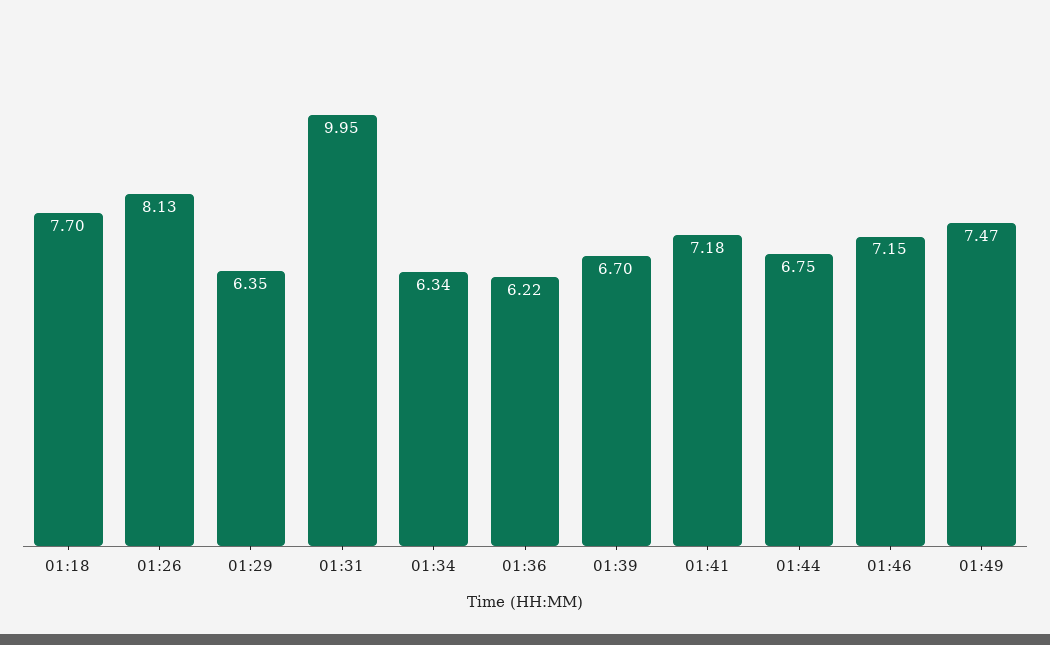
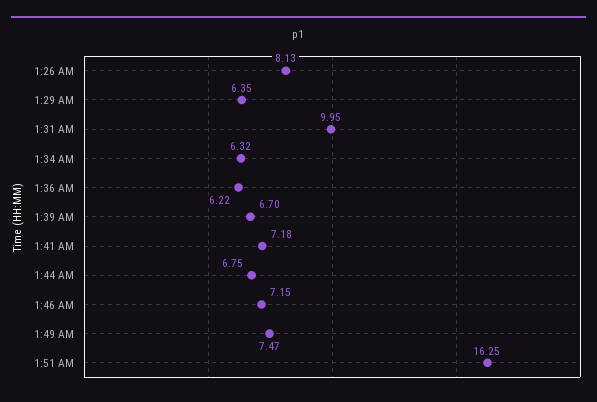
01:18: 7.7 -> none
01:34: 6.34 -> 6.32
1:51 AM: none -> 16.25

